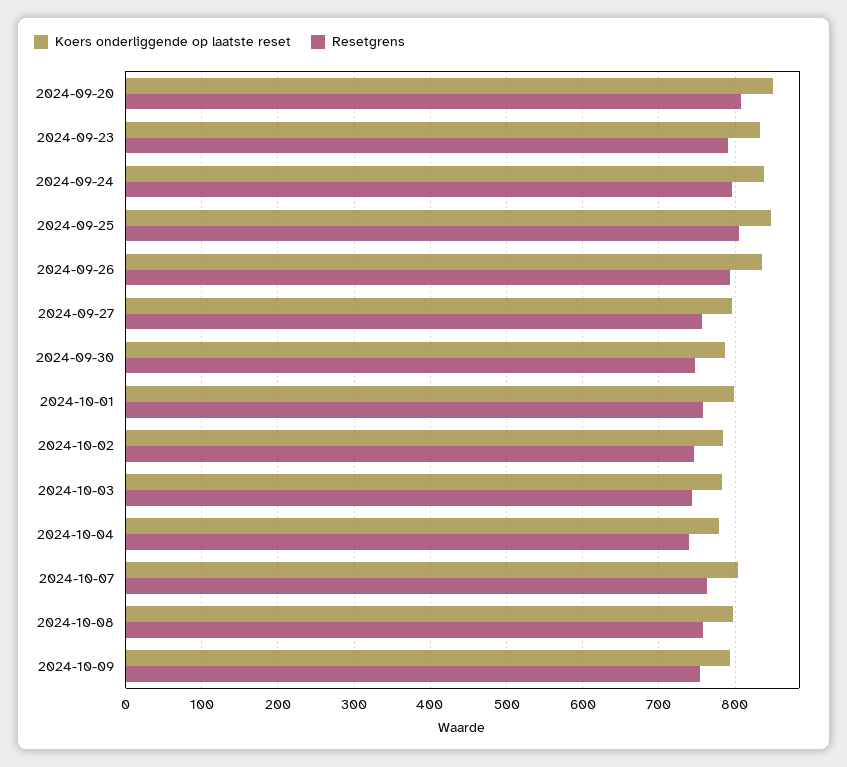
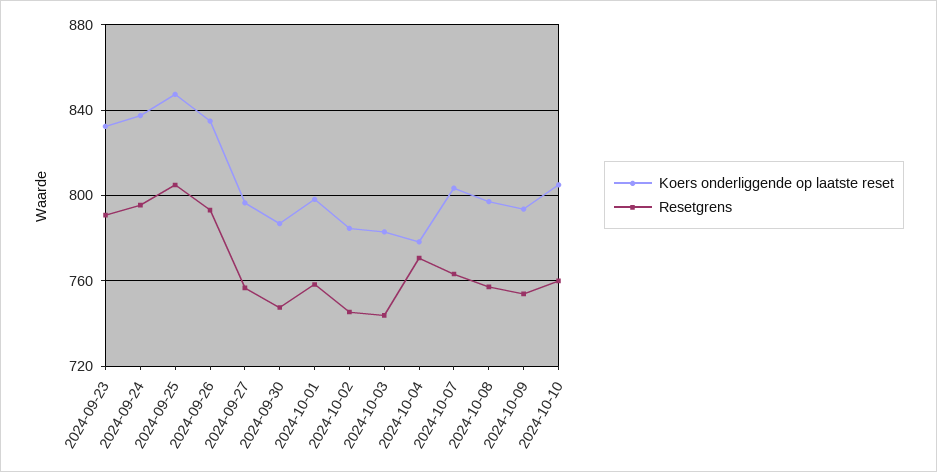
Koers onderliggende op laatste reset, 2024-09-20: 850 -> none
Resetgrens, 2024-09-20: 810 -> none
Resetgrens, 2024-10-04: 740 -> 770
Koers onderliggende op laatste reset, 2024-10-10: none -> 805
Resetgrens, 2024-10-10: none -> 760

